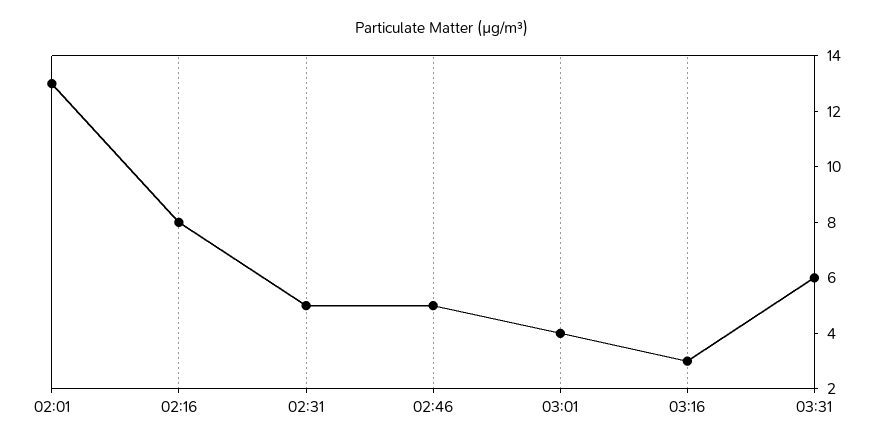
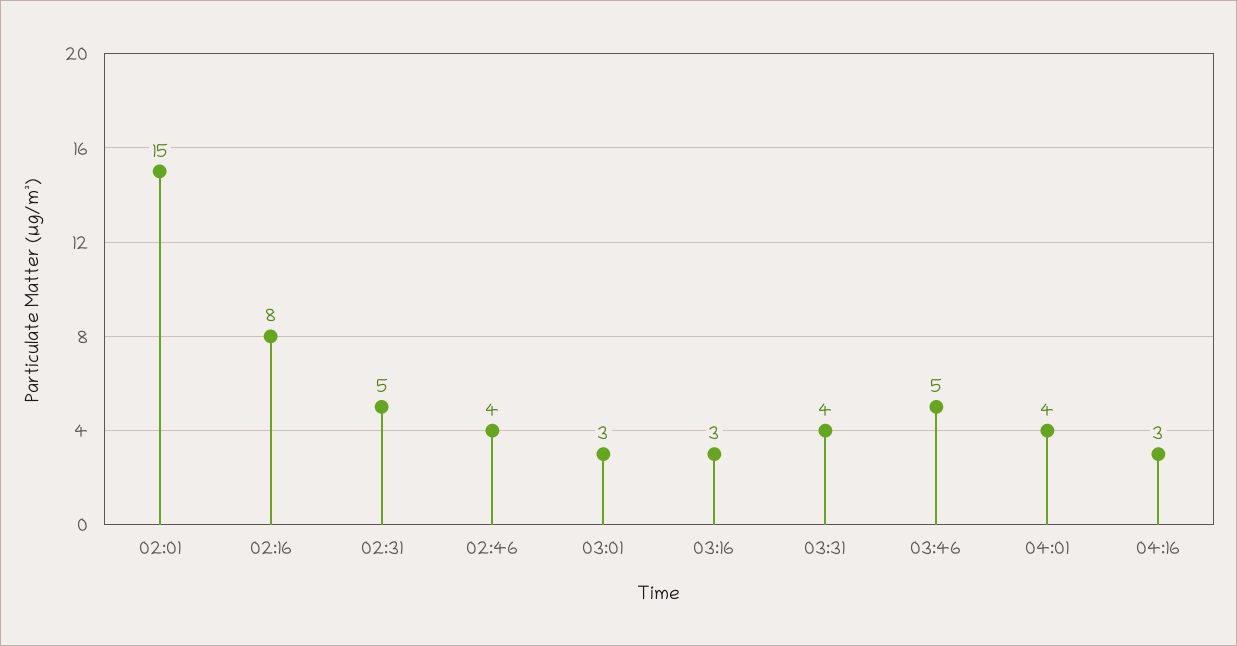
02:01: 13 -> 15
02:46: 5 -> 4
03:01: 4 -> 3
03:31: 6 -> 4
03:46: none -> 5
04:01: none -> 4
04:16: none -> 3

